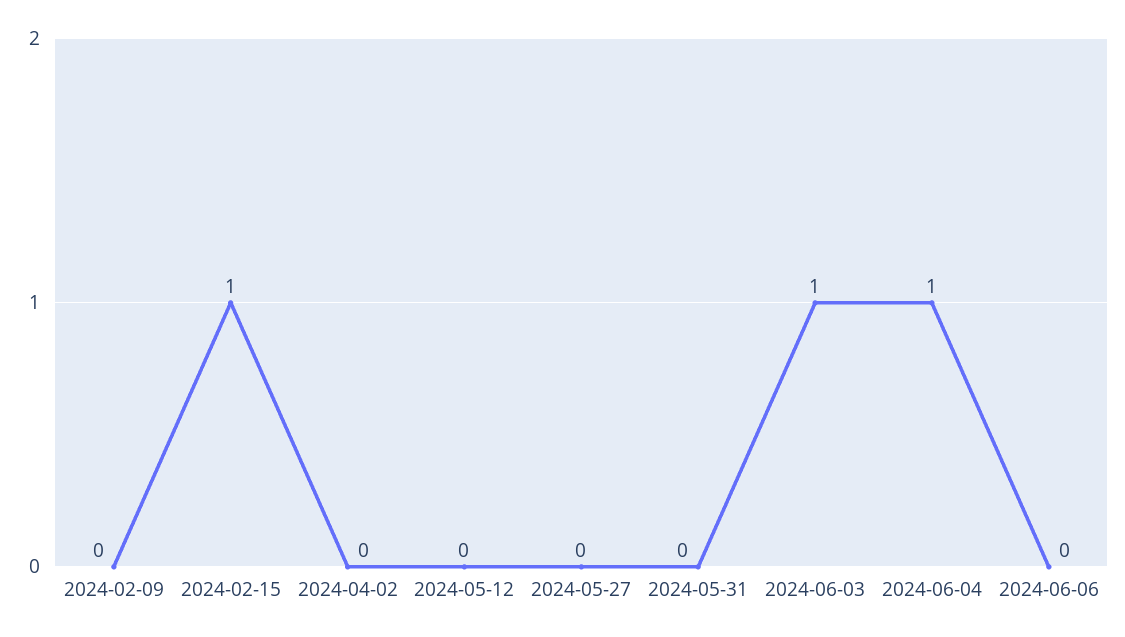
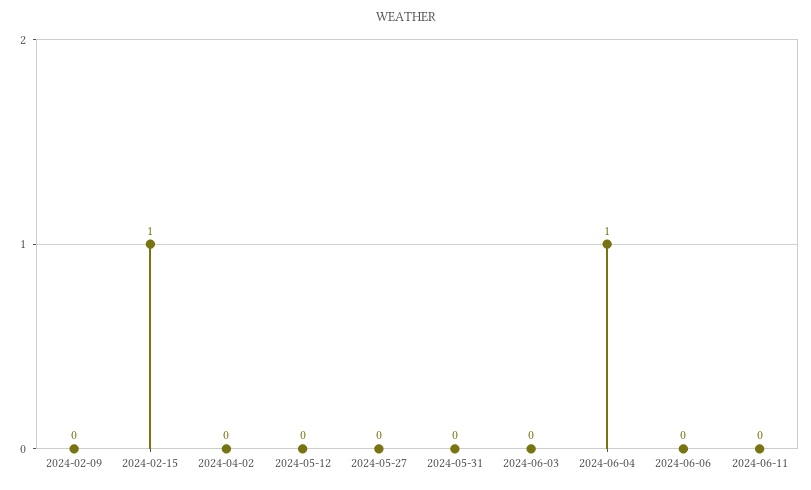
2024-06-03: 1 -> 0
2024-06-11: none -> 0

